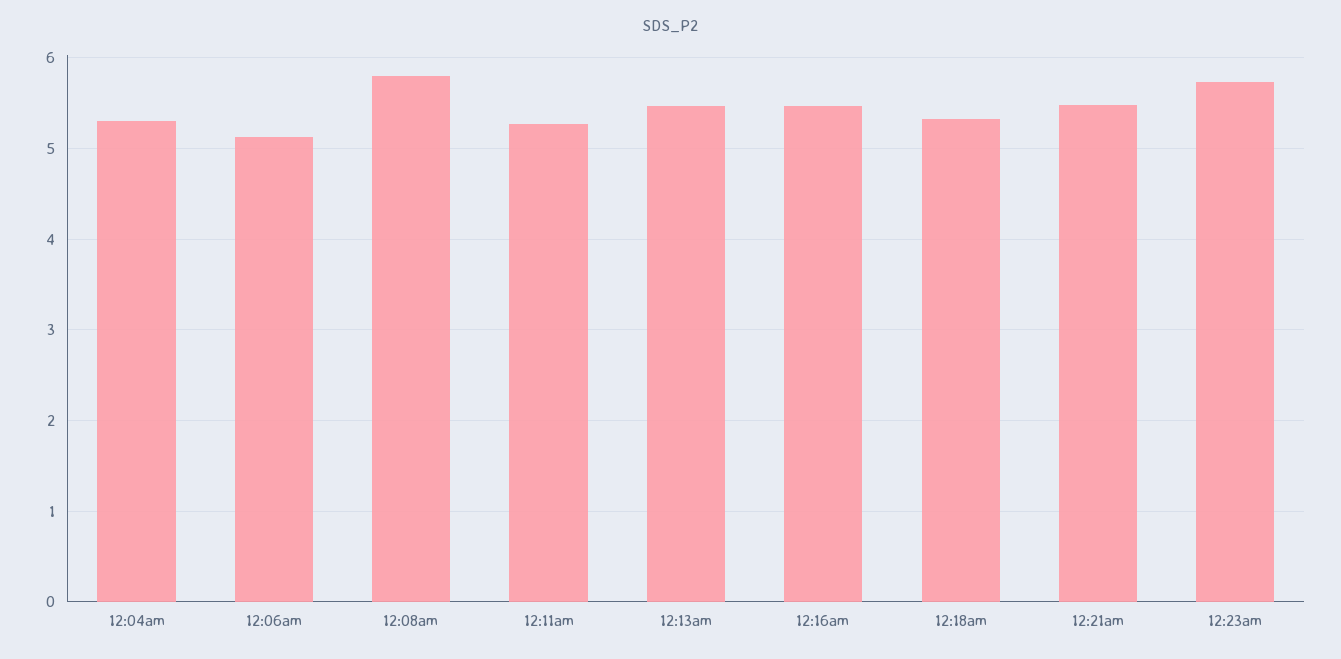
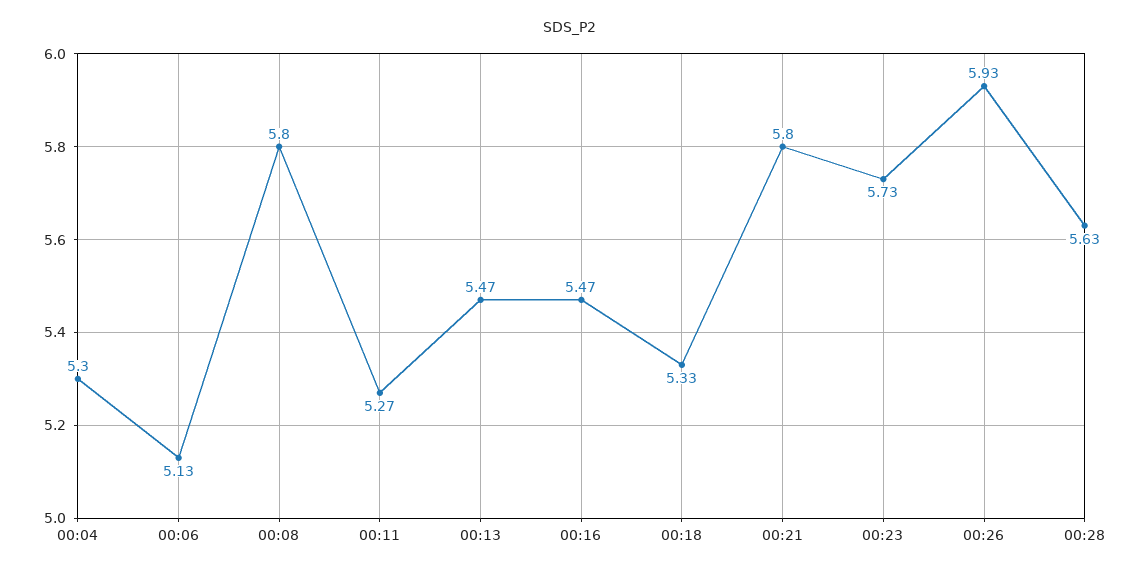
12:21am: 5.5 -> 5.8
00:26: none -> 5.93
00:28: none -> 5.63

